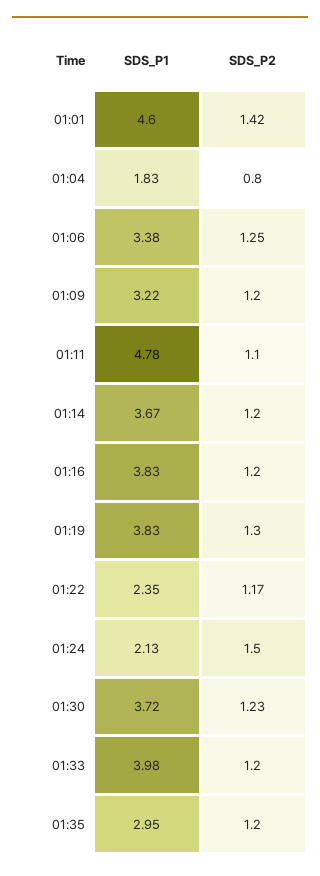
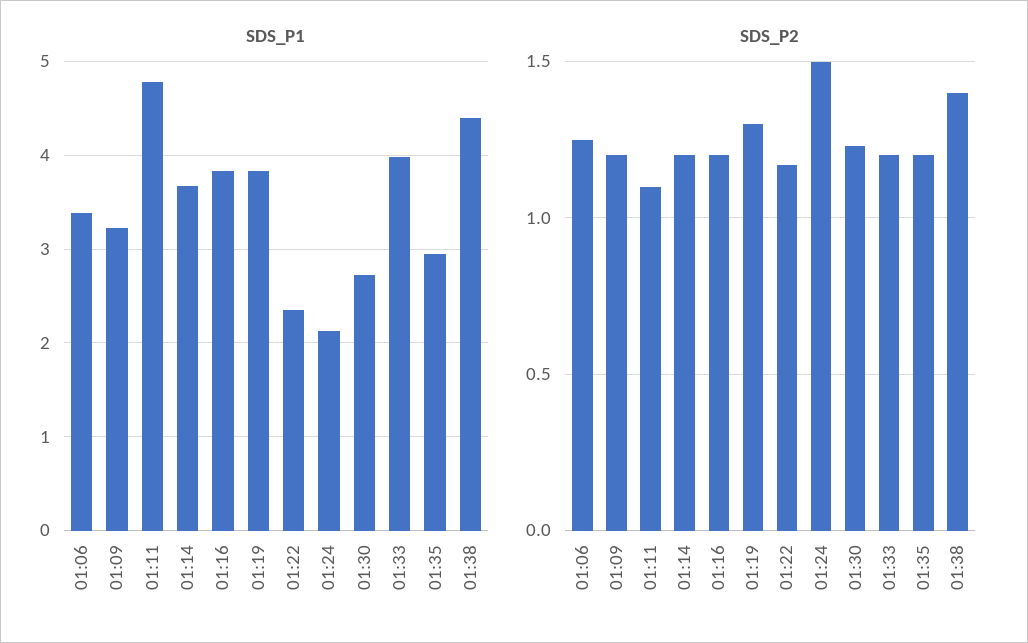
SDS_P1, 01:01: 4.6 -> none
SDS_P2, 01:01: 1.42 -> none
SDS_P1, 01:04: 1.83 -> none
SDS_P2, 01:04: 0.8 -> none
SDS_P1, 01:30: 3.72 -> 2.7
SDS_P1, 01:38: none -> 4.4
SDS_P2, 01:38: none -> 1.4

